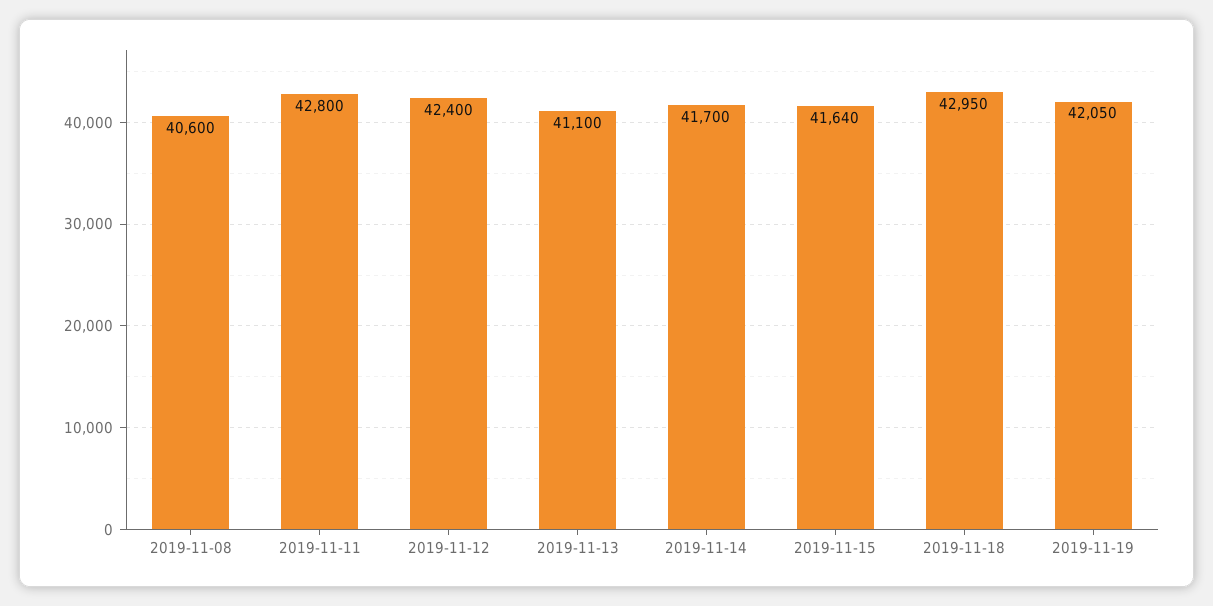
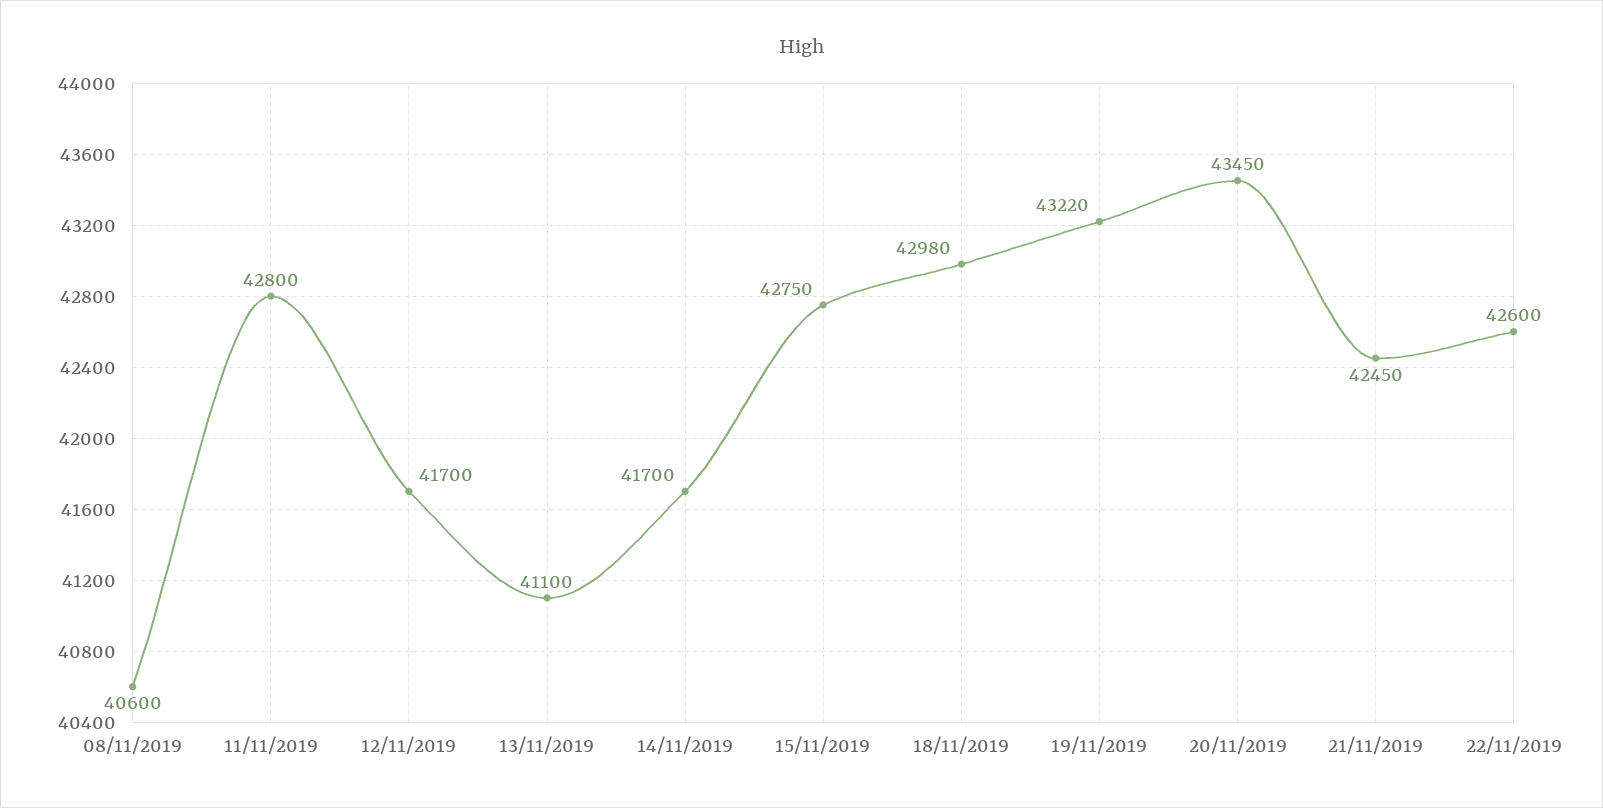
2019-11-12: 42400 -> 41700
2019-11-15: 41640 -> 42750
2019-11-18: 42950 -> 42980
2019-11-19: 42050 -> 43220
20/11/2019: none -> 43450
21/11/2019: none -> 42450
22/11/2019: none -> 42600

